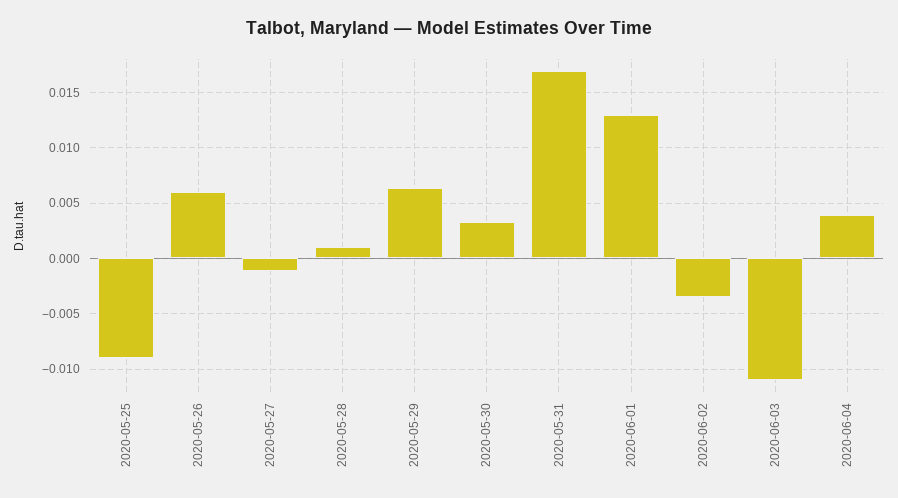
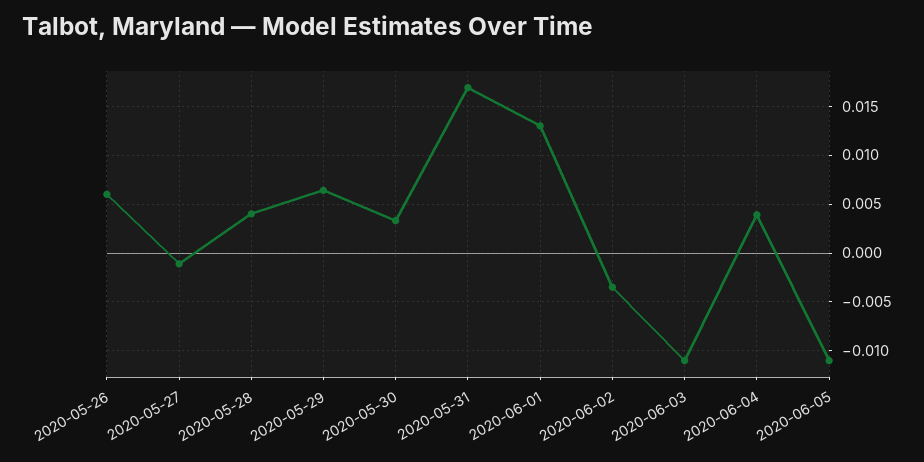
2020-05-25: -0.009 -> none
2020-05-28: 0.001 -> 0.004
2020-06-05: none -> -0.011

